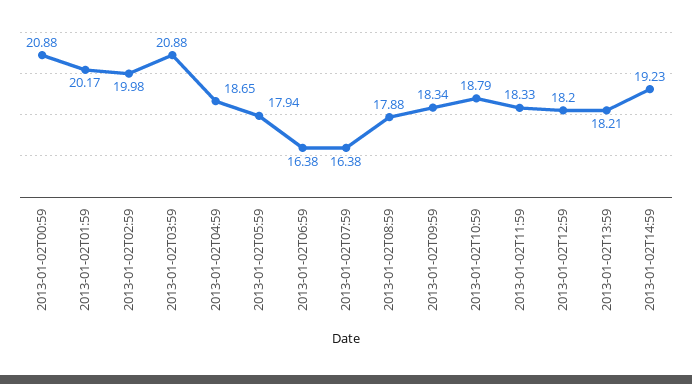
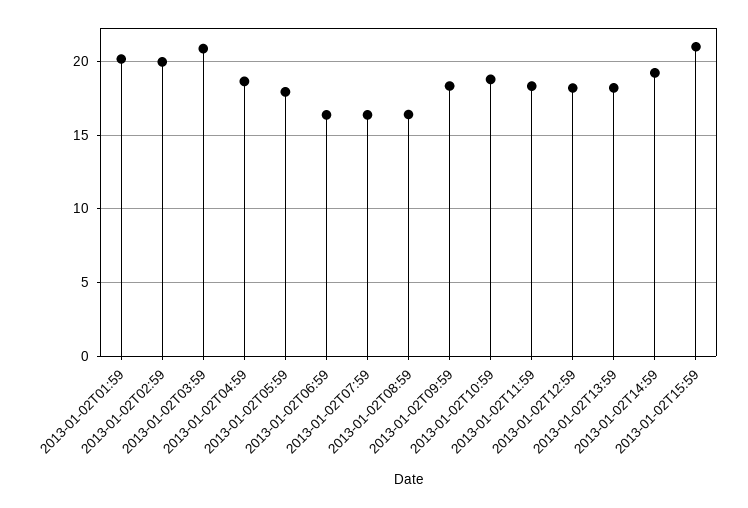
2013-01-02T00:59: 20.88 -> none
2013-01-02T08:59: 17.88 -> 16.5
2013-01-02T15:59: none -> 21

